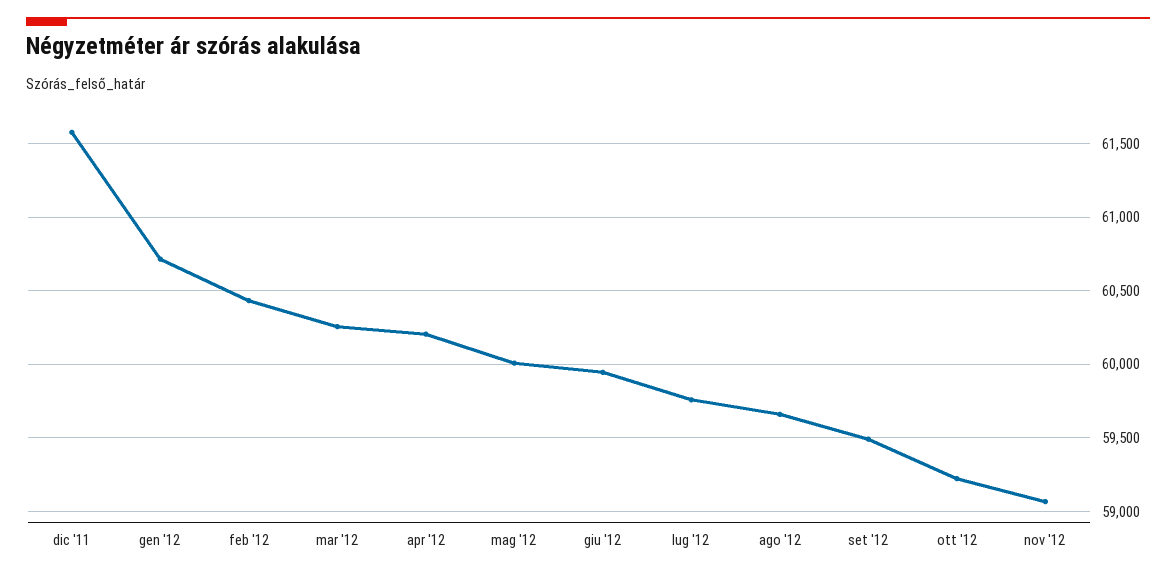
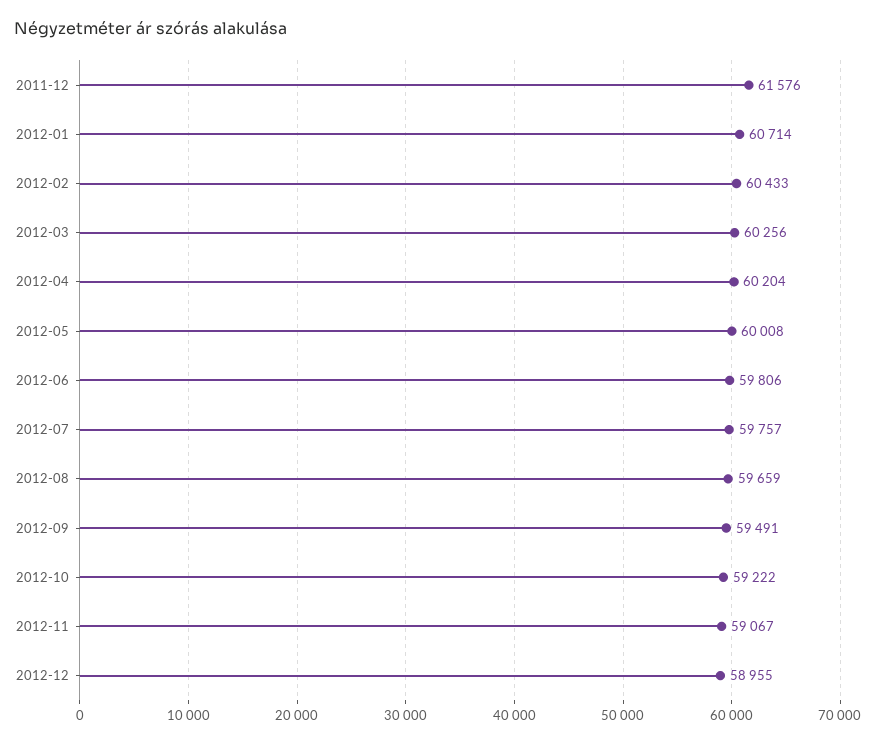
giu '12: 59950 -> 59806
2012-12: none -> 58955

